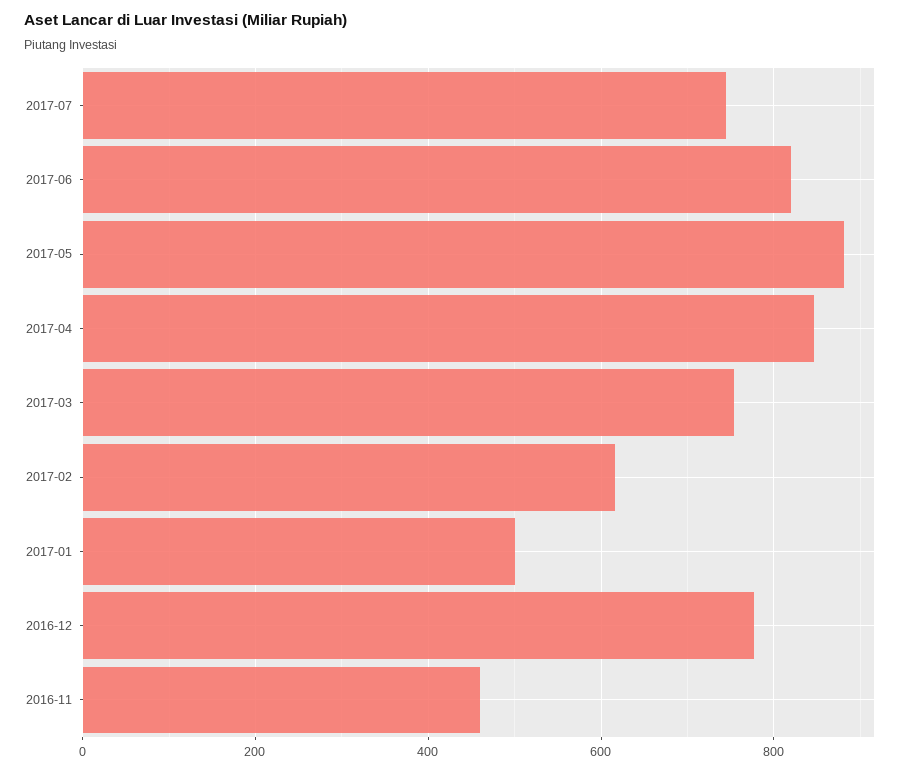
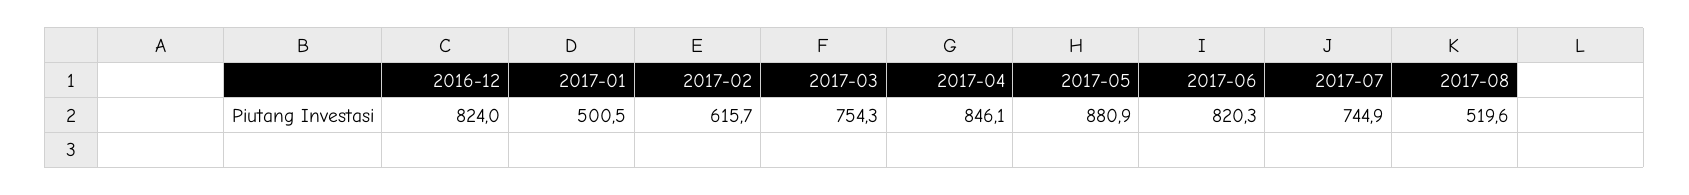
2016-12: 780 -> 824
2016-11: 460 -> none
2017-08: none -> 519.6

